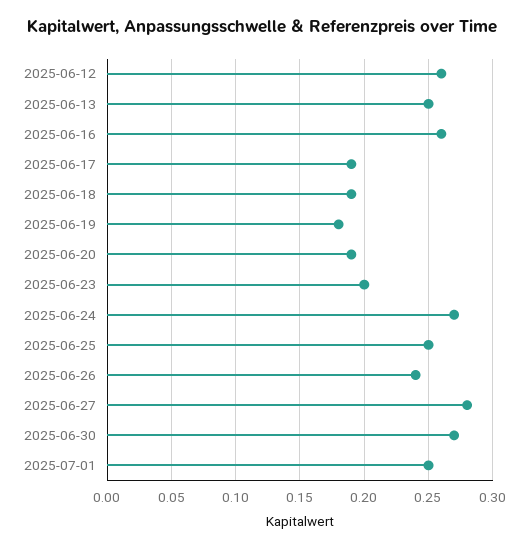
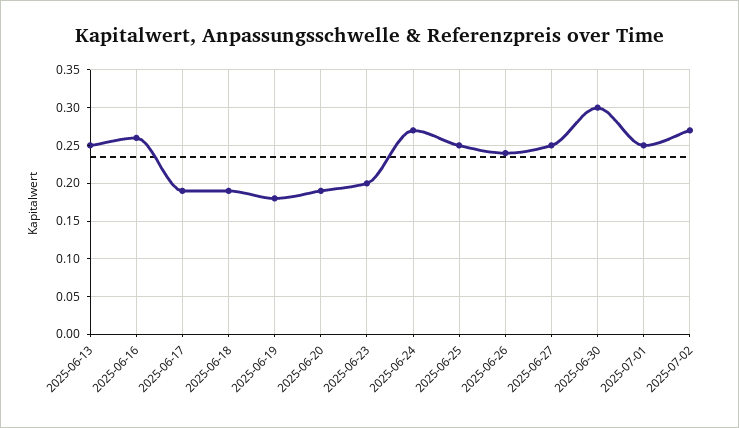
2025-06-12: 0.26 -> none
2025-06-27: 0.28 -> 0.25
2025-06-30: 0.27 -> 0.3
2025-07-02: none -> 0.27

